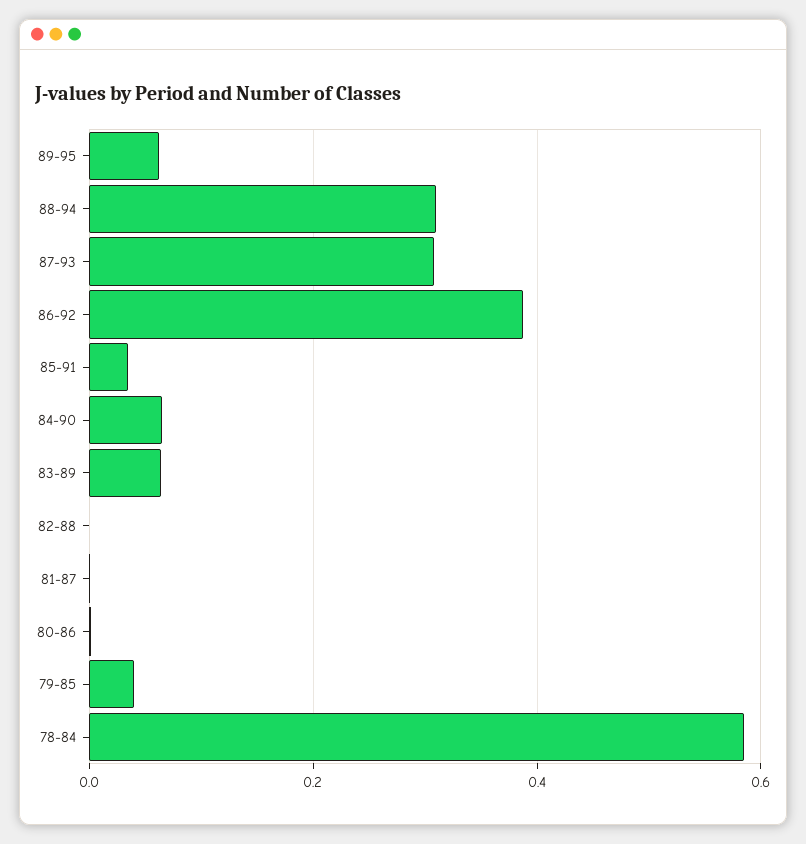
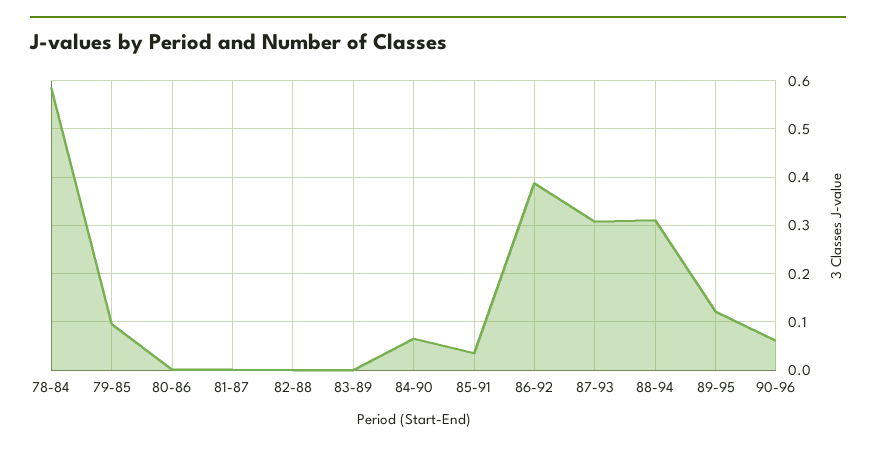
89-95: 0.06 -> 0.12
83-89: 0.06 -> 0
79-85: 0.04 -> 0.1
90-96: none -> 0.06

